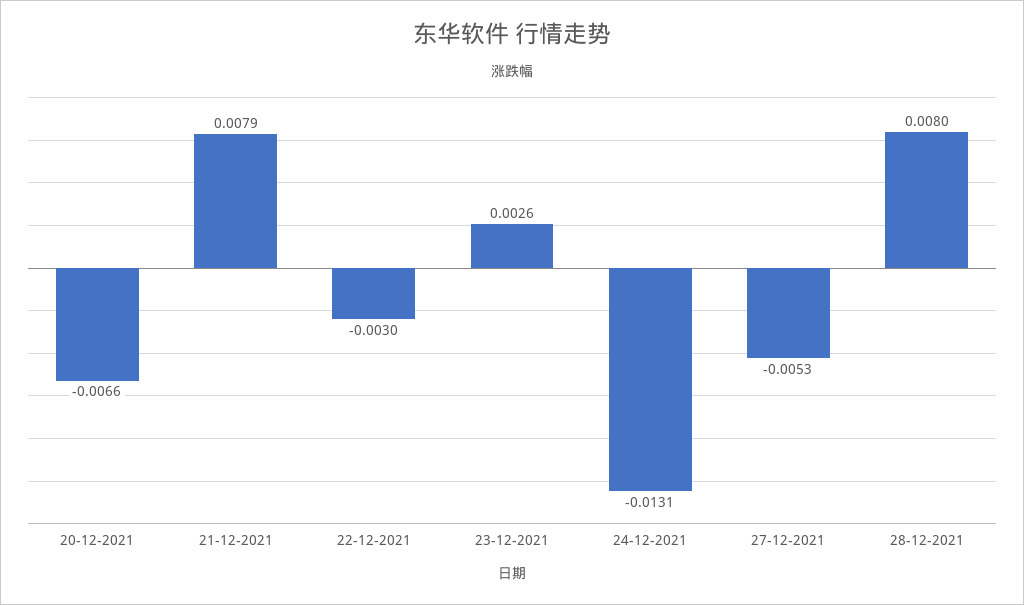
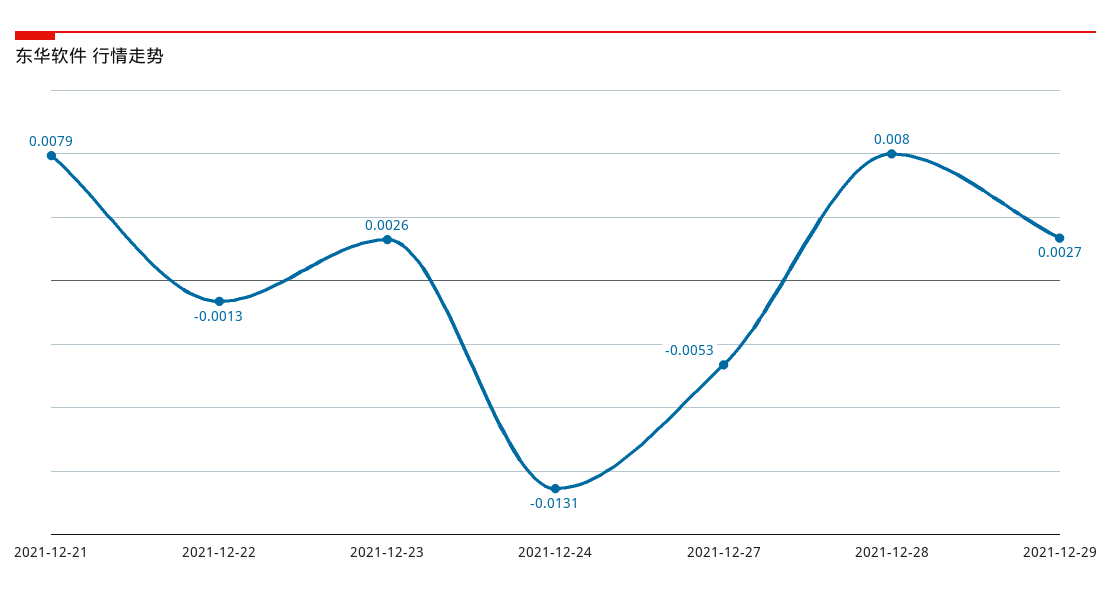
20-12-2021: -0.0066 -> none
22-12-2021: -0.003 -> -0.0013
2021-12-29: none -> 0.0027

